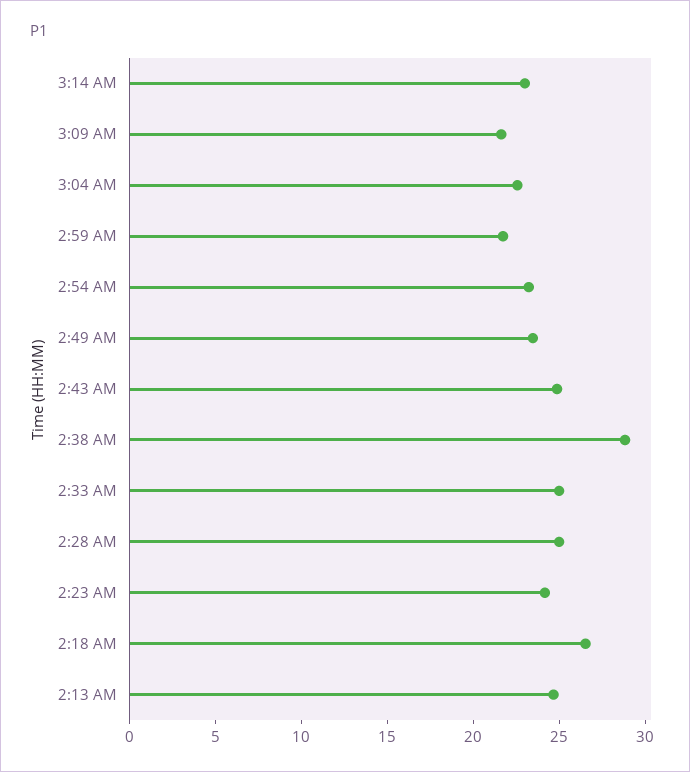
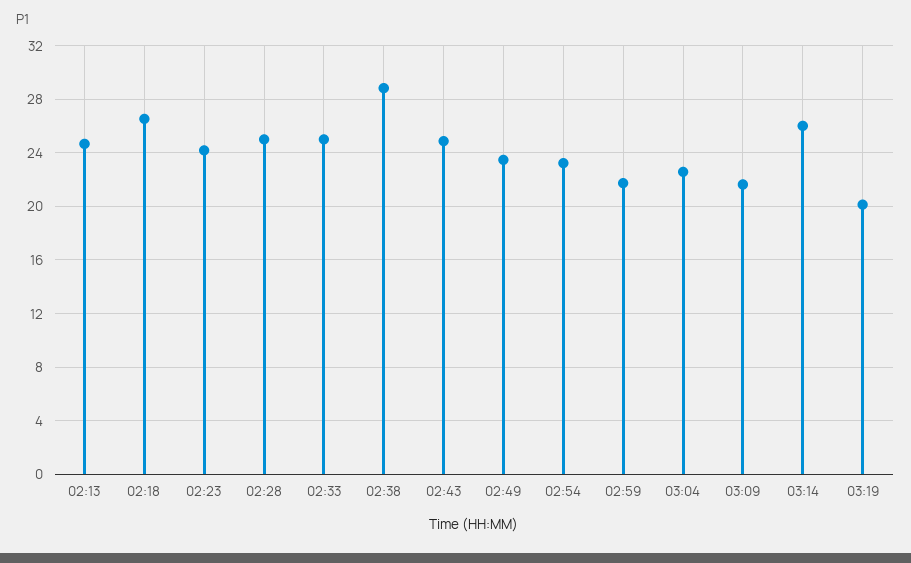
3:14 AM: 23 -> 26
03:19: none -> 20

